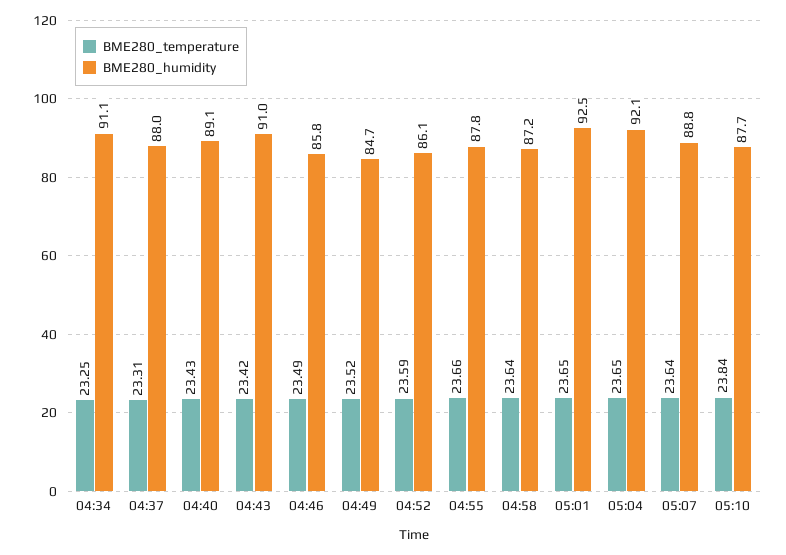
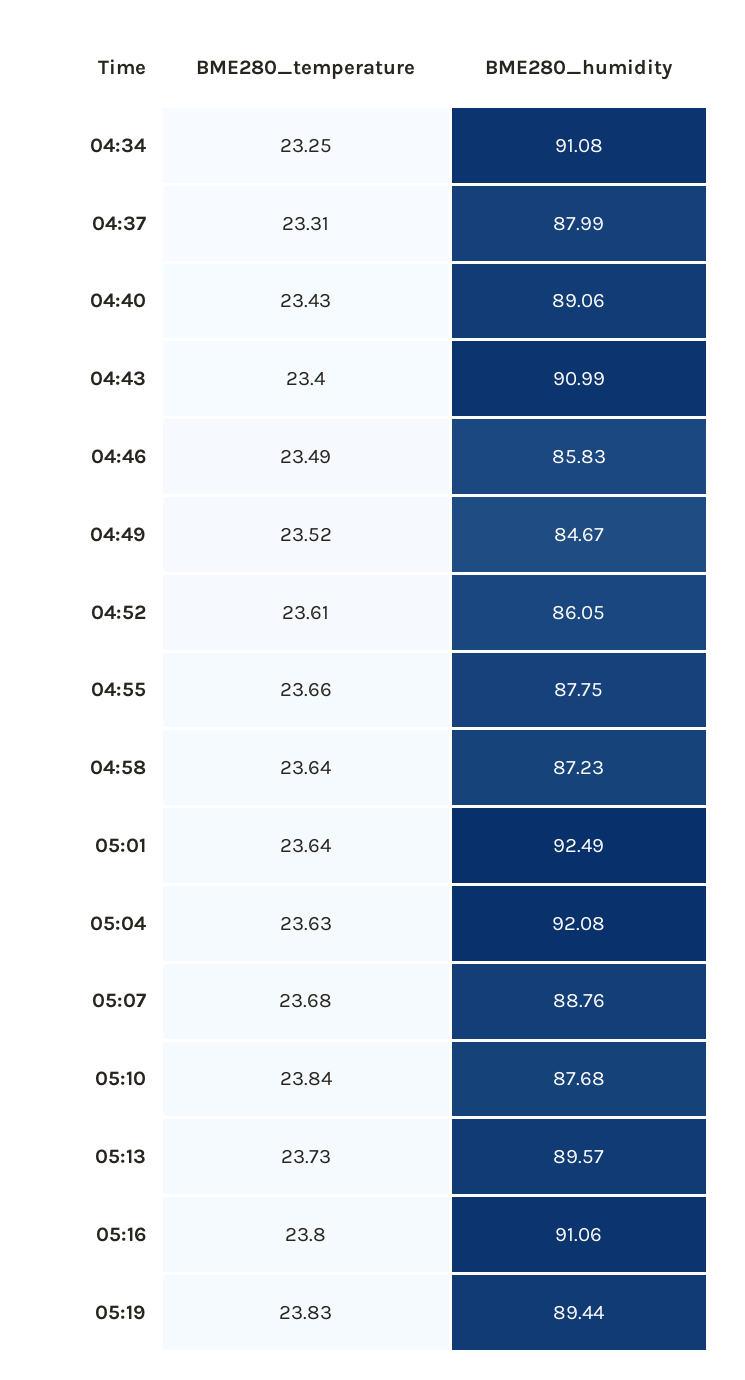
BME280_temperature, 04:43: 23.42 -> 23.4
BME280_temperature, 04:52: 23.59 -> 23.61
BME280_temperature, 05:01: 23.65 -> 23.64
BME280_temperature, 05:04: 23.65 -> 23.63
BME280_temperature, 05:07: 23.64 -> 23.68
BME280_temperature, 05:13: none -> 23.73
BME280_humidity, 05:13: none -> 89.57
BME280_temperature, 05:16: none -> 23.8
BME280_humidity, 05:16: none -> 91.06
BME280_temperature, 05:19: none -> 23.83
BME280_humidity, 05:19: none -> 89.44

